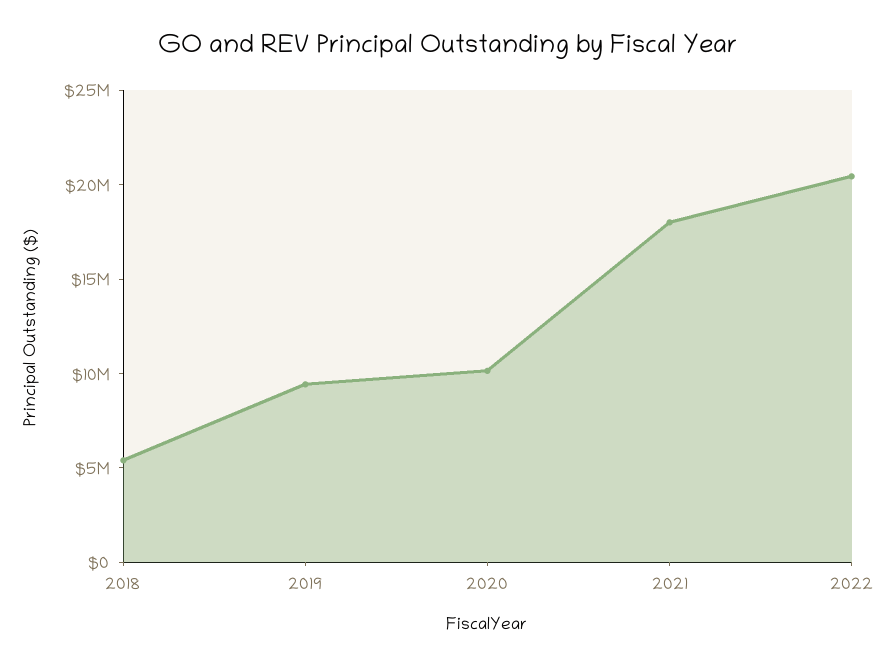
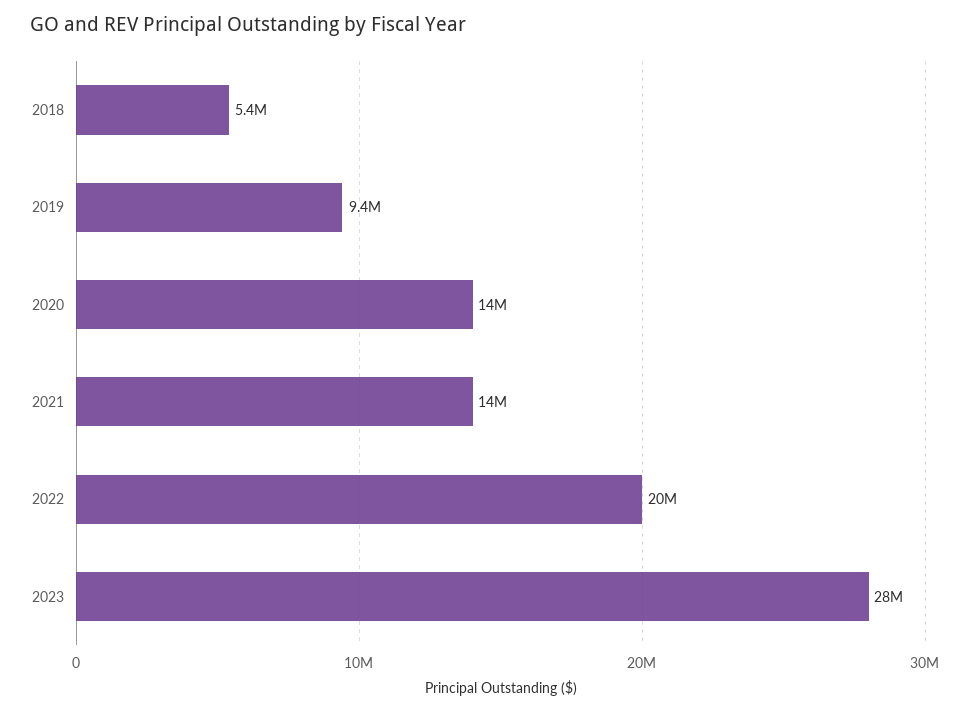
2020: 10000000 -> 14000000
2021: 18000000 -> 14000000
2023: none -> 28000000

